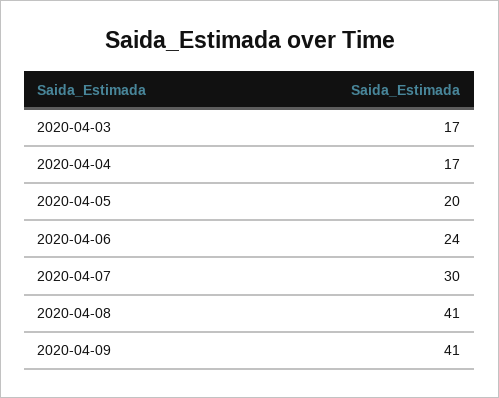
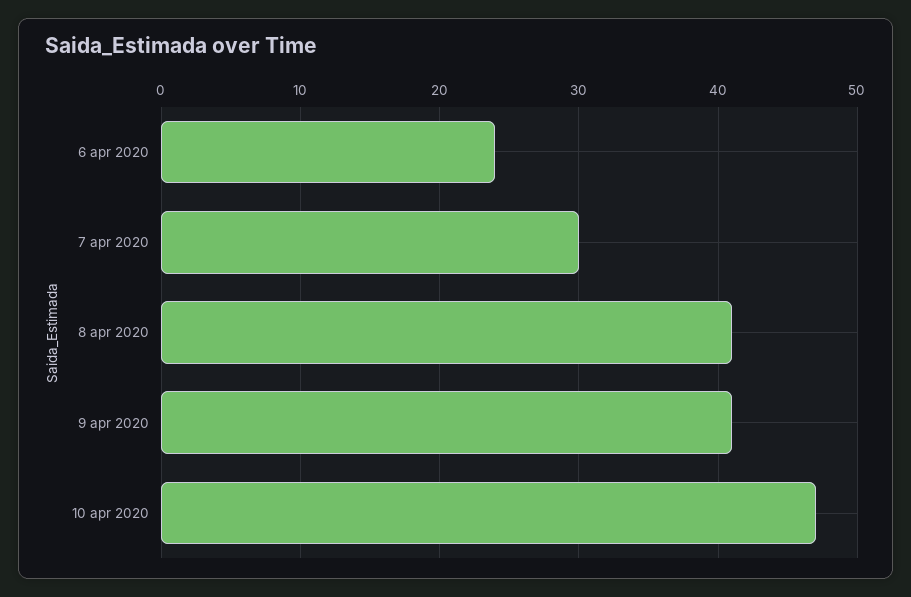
2020-04-03: 17 -> none
2020-04-04: 17 -> none
2020-04-05: 20 -> none
10 apr 2020: none -> 47

